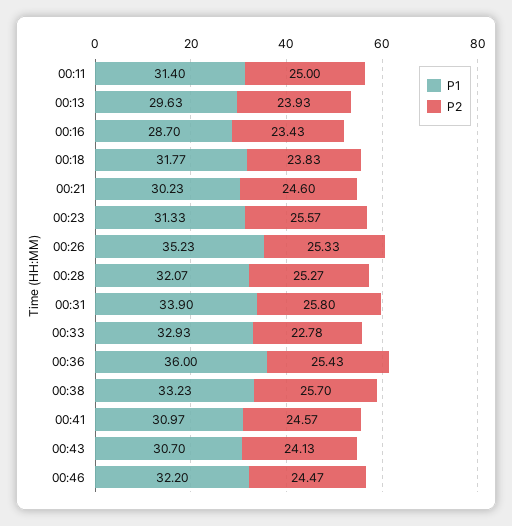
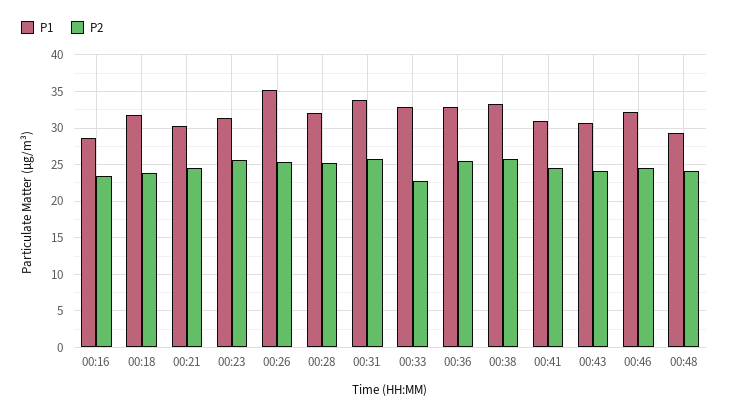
P1, 00:11: 31.4 -> none
P2, 00:11: 25 -> none
P1, 00:13: 29.63 -> none
P2, 00:13: 23.93 -> none
P1, 00:36: 36 -> 33
P1, 00:48: none -> 29
P2, 00:48: none -> 24

